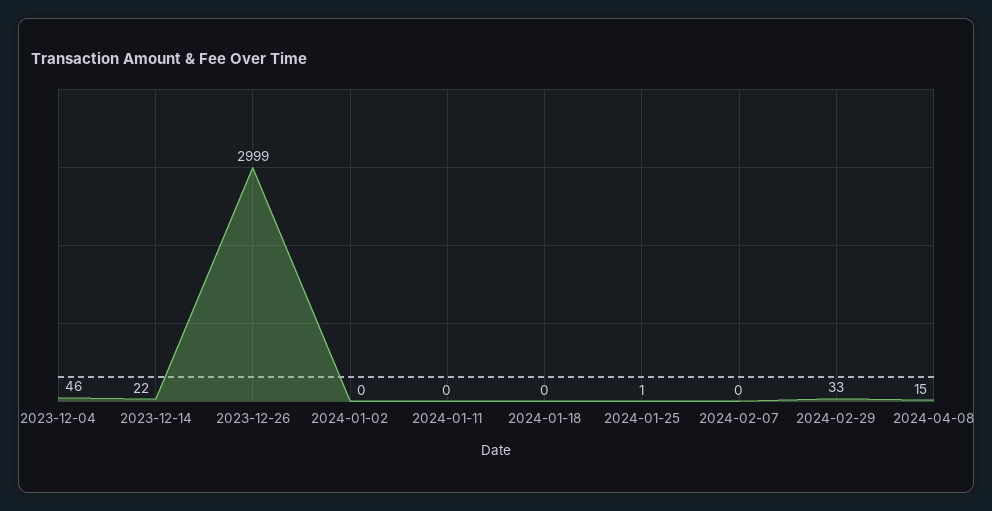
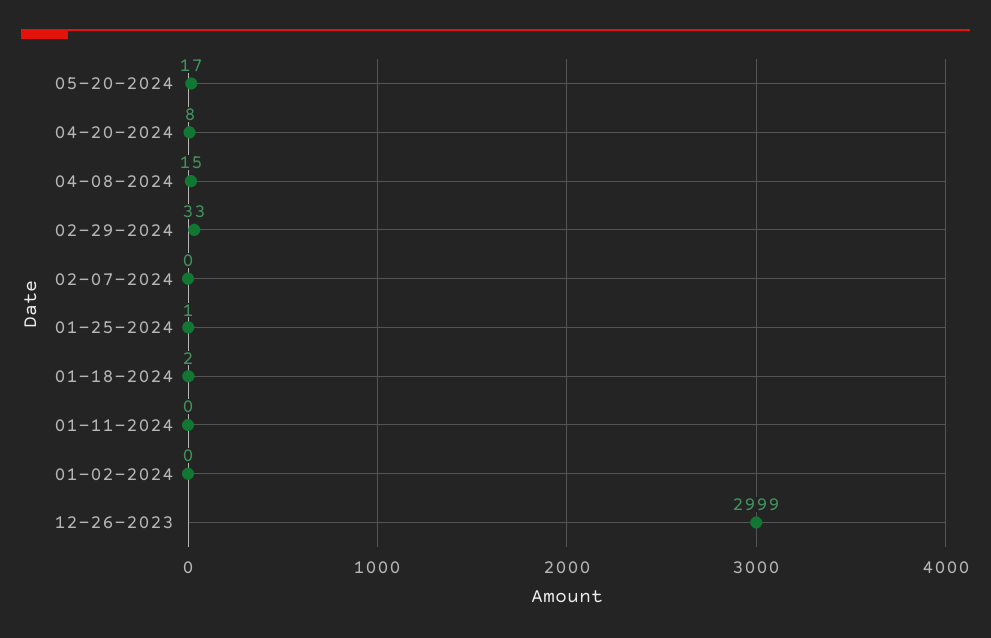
2023-12-04: 46 -> none
2023-12-14: 22 -> none
2024-01-18: 0 -> 2
05-20-2024: none -> 17
04-20-2024: none -> 8

